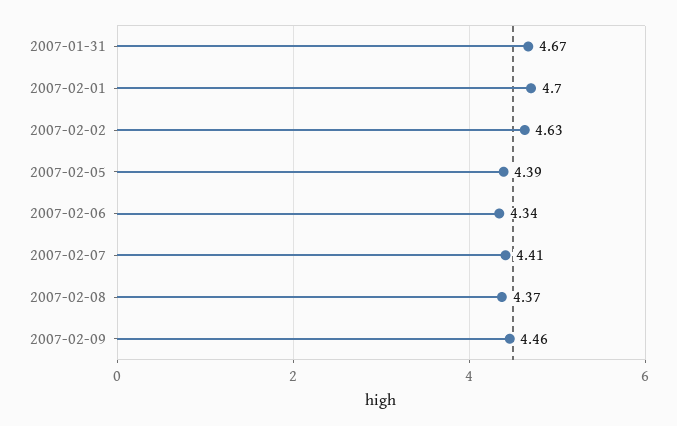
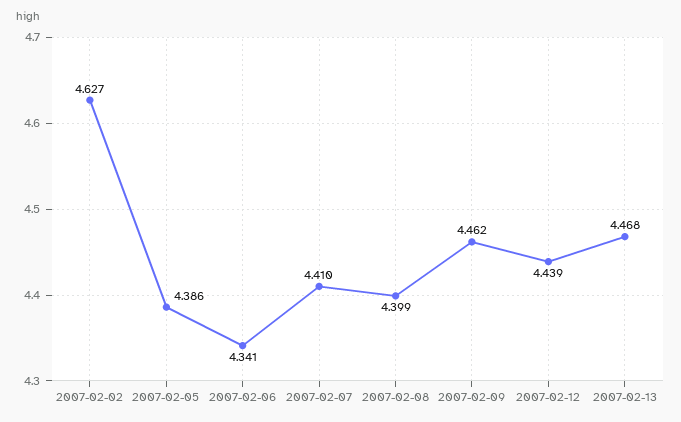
2007-01-31: 4.67 -> none
2007-02-01: 4.7 -> none
2007-02-08: 4.37 -> 4.399
2007-02-12: none -> 4.439
2007-02-13: none -> 4.468

